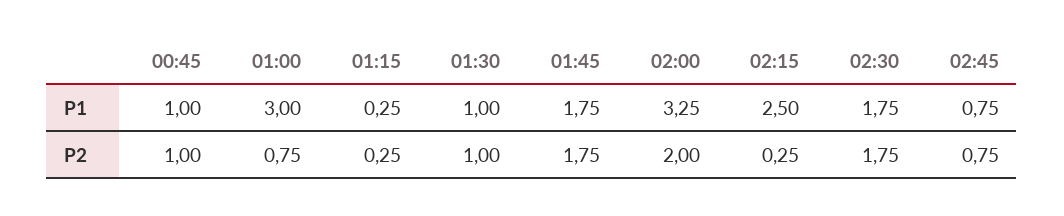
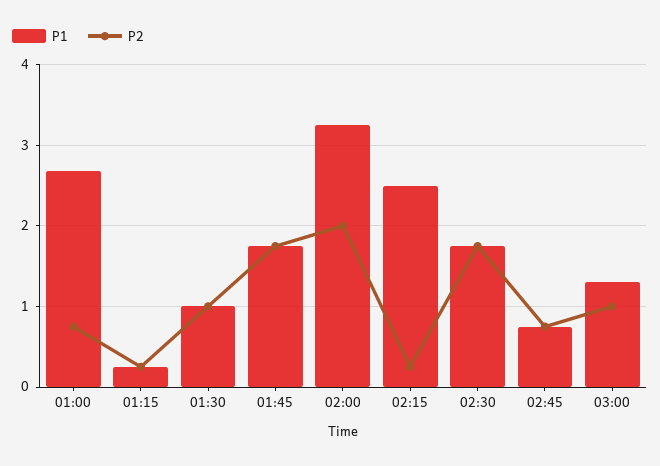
P1, 00:45: 1 -> none
P1, 01:00: 3 -> 2.7
P2, 00:45: 1 -> none
P1, 03:00: none -> 1.3
P2, 03:00: none -> 1

